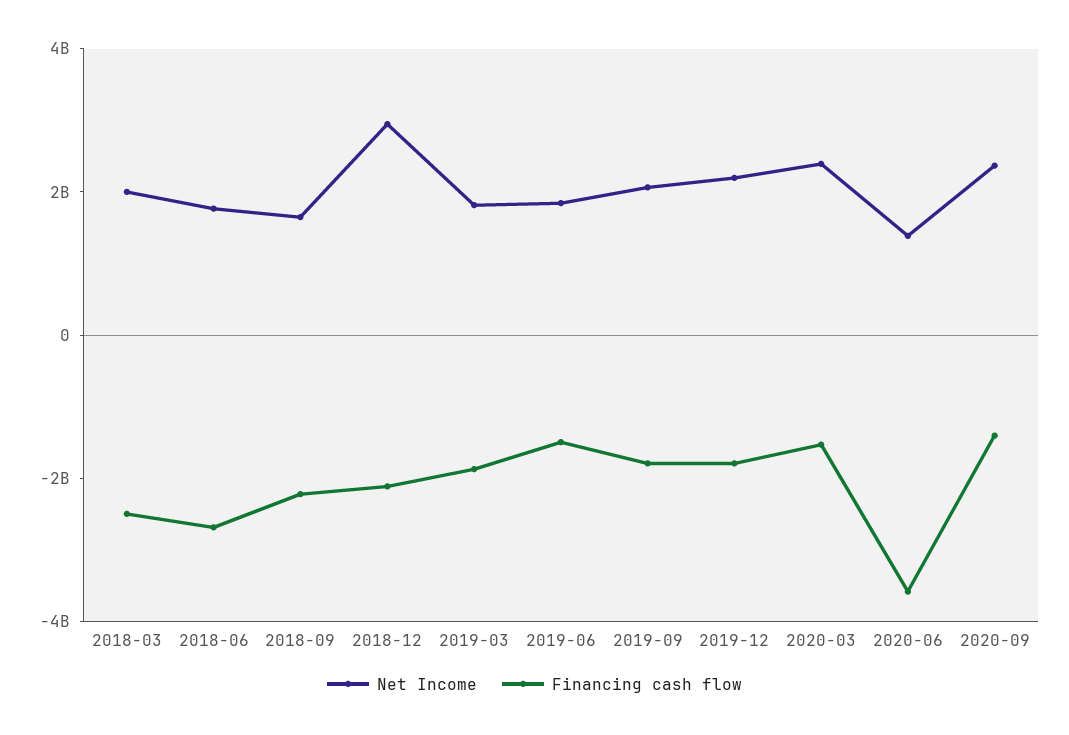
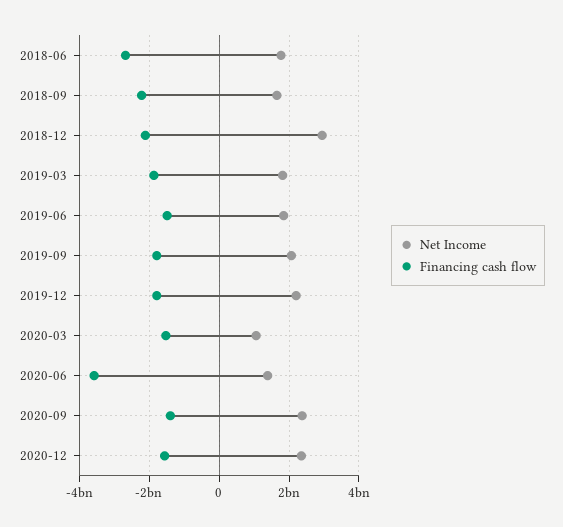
Net Income, 2018-03: 2000000000 -> none
Financing cash flow, 2018-03: -2500000000 -> none
Net Income, 2020-03: 2500000000 -> 1000000000
Net Income, 2020-12: none -> 2400000000
Financing cash flow, 2020-12: none -> -1600000000

